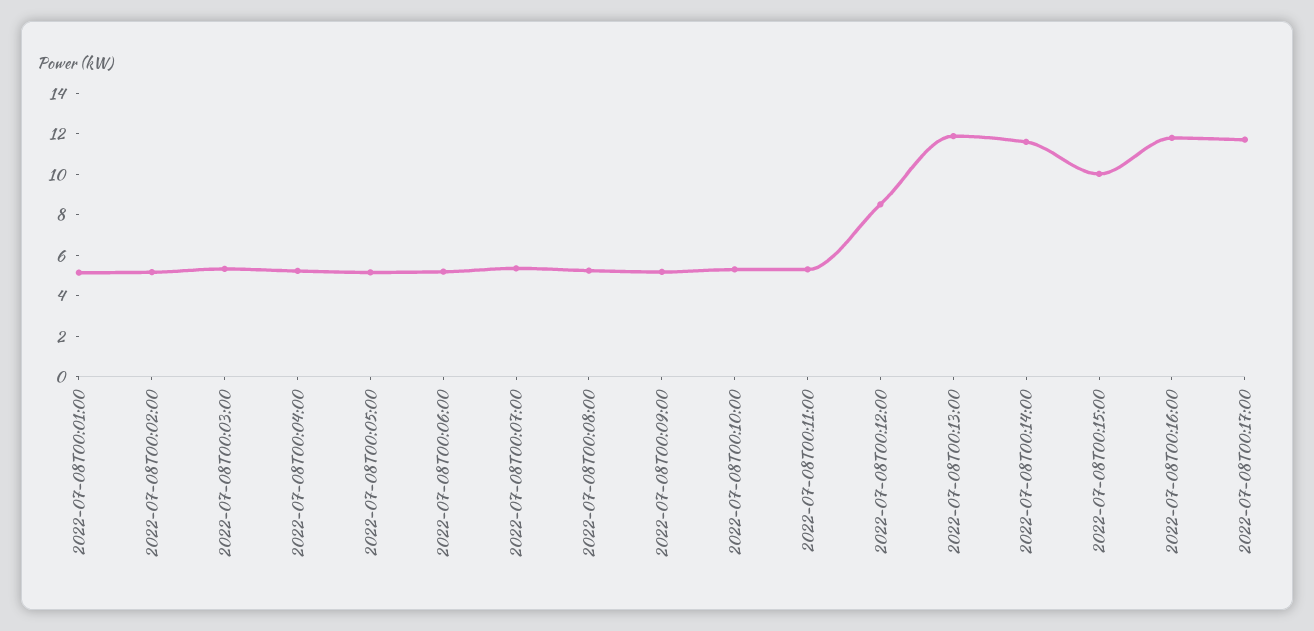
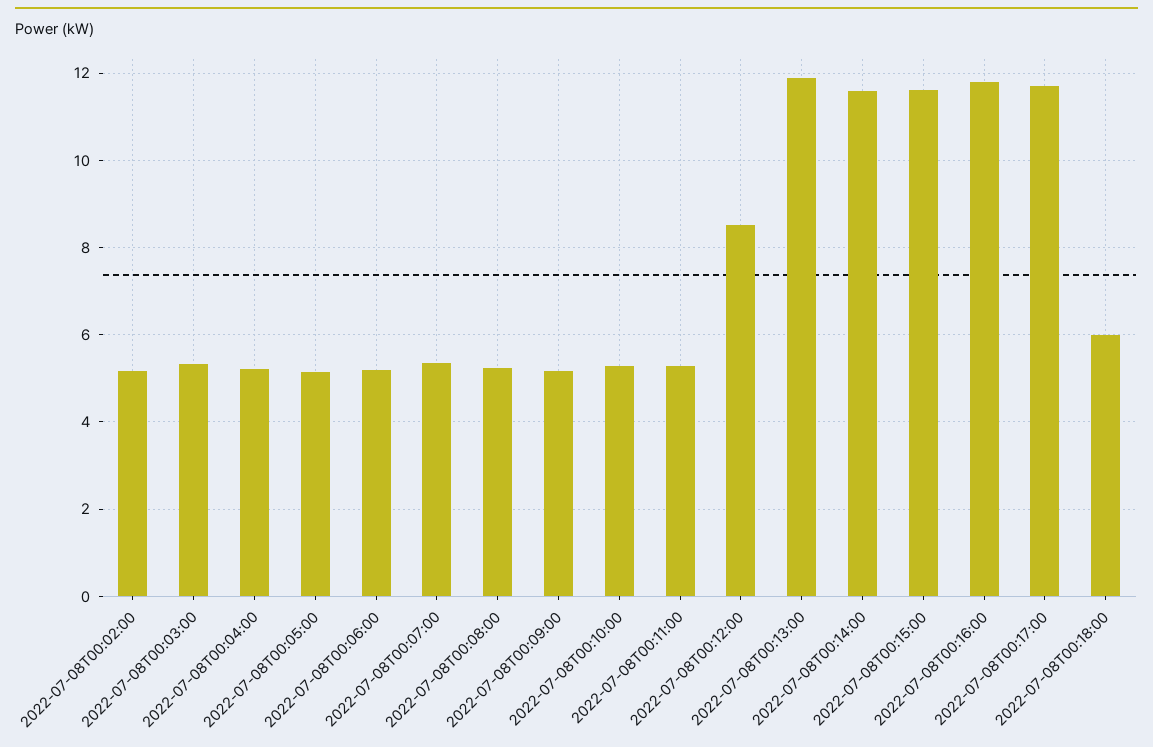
2022-07-08T00:01:00: 5 -> none
2022-07-08T00:15:00: 10 -> 11.6
2022-07-08T00:18:00: none -> 6

